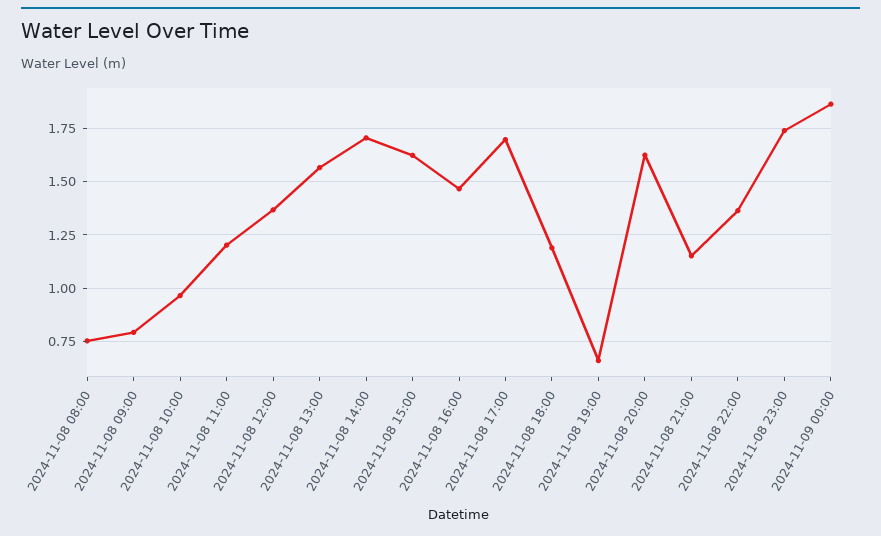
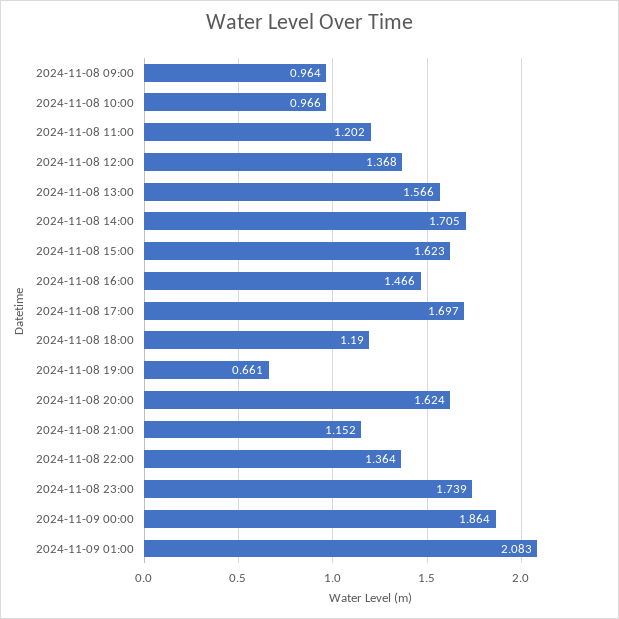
2024-11-08 08:00: 0.75 -> none
2024-11-08 09:00: 0.8 -> 0.964
2024-11-09 01:00: none -> 2.083

